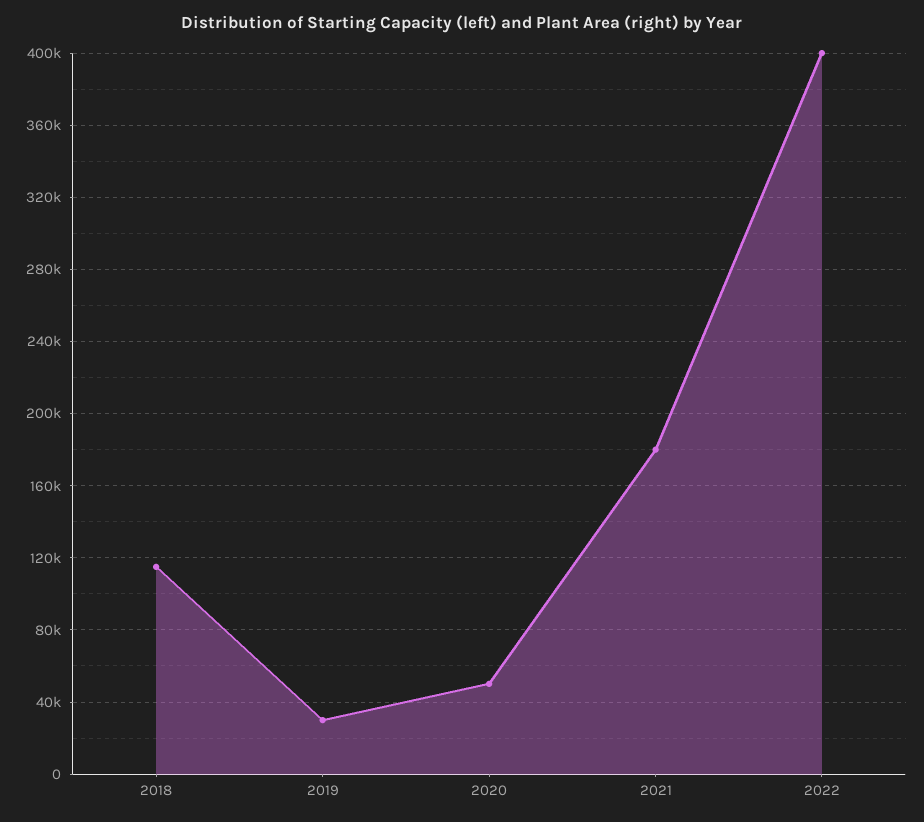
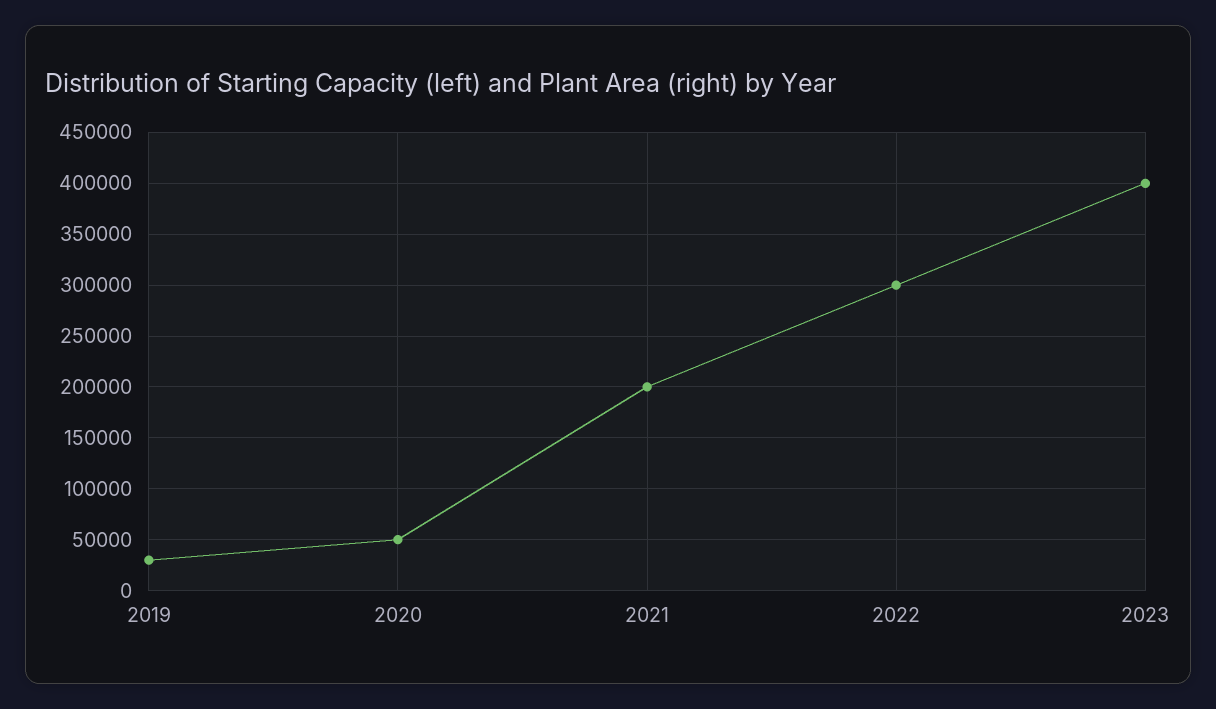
2018: 115000 -> none
2021: 180000 -> 200000
2022: 400000 -> 300000
2023: none -> 400000

